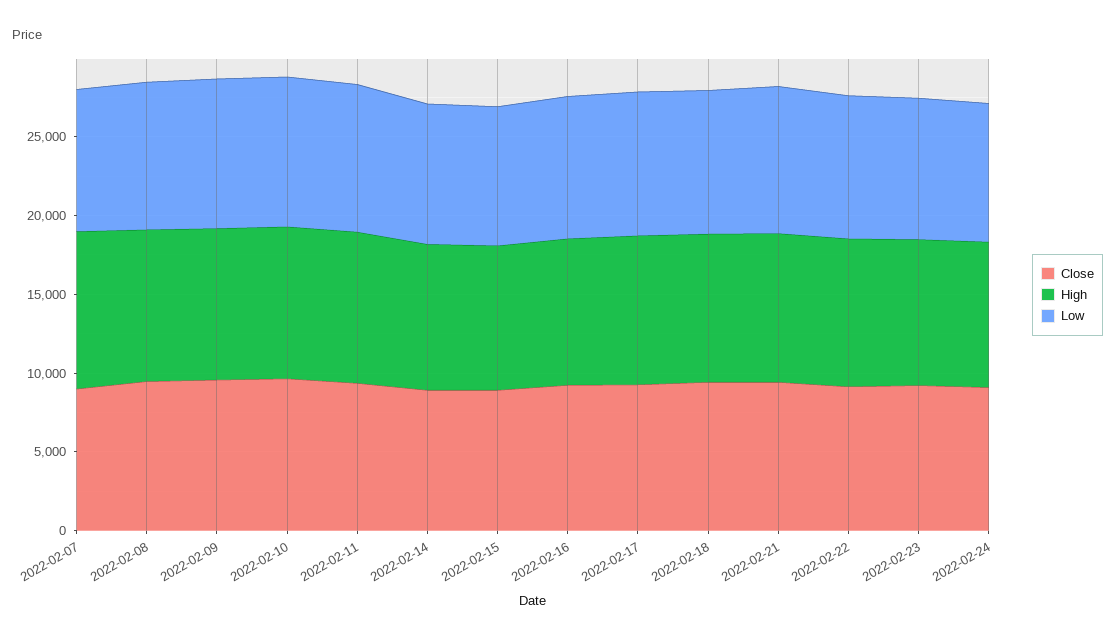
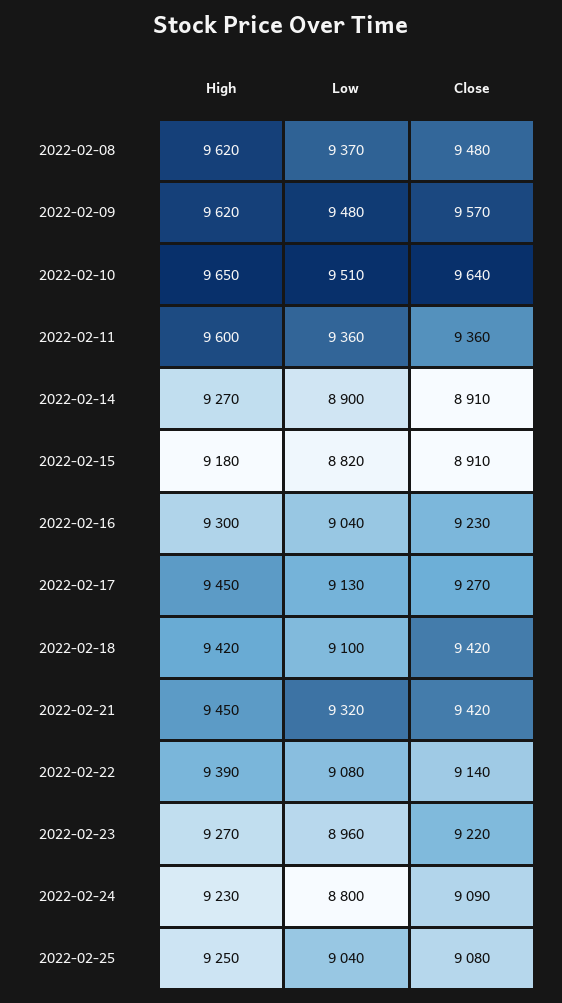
Close, 2022-02-07: 9000 -> none
High, 2022-02-07: 10000 -> none
Low, 2022-02-07: 9000 -> none
High, 2022-02-25: none -> 9250
Low, 2022-02-25: none -> 9040
Close, 2022-02-25: none -> 9080

